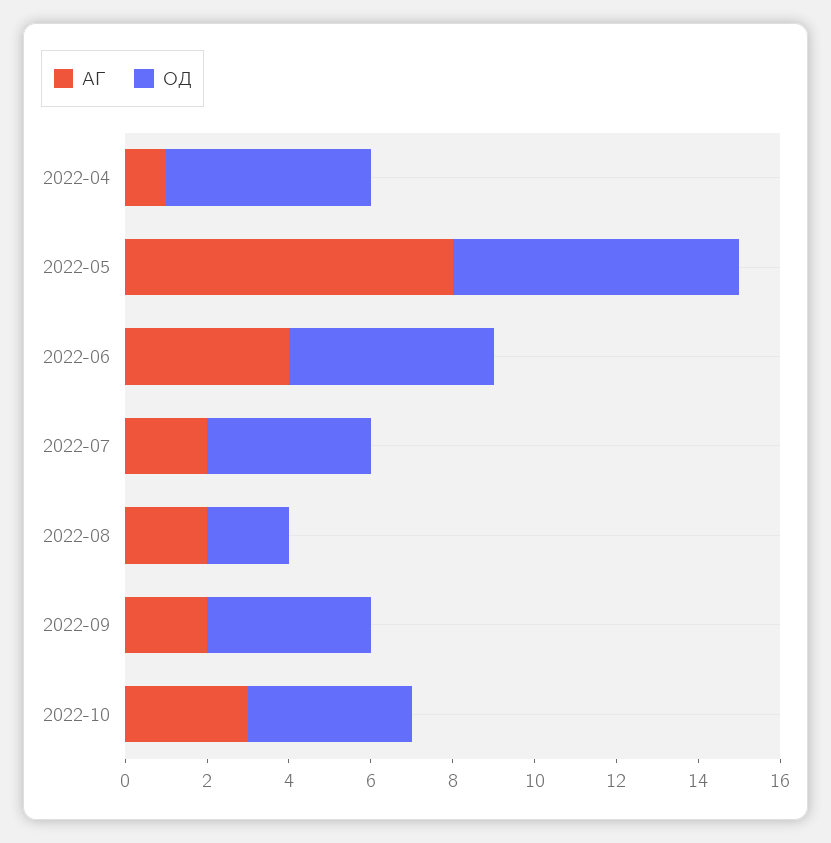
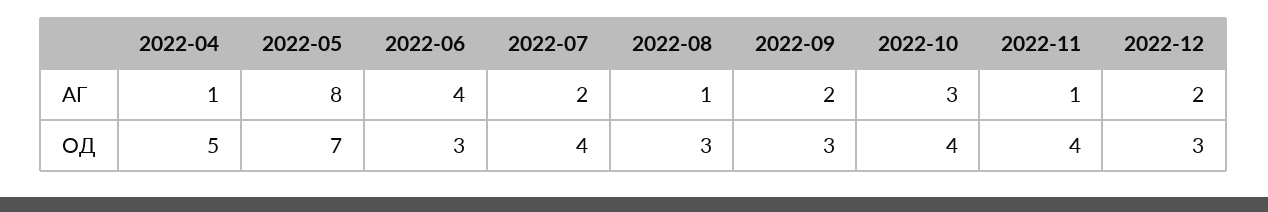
ОД, 2022-06: 5 -> 3
АГ, 2022-08: 2 -> 1
ОД, 2022-08: 2 -> 3
ОД, 2022-09: 4 -> 3
АГ, 2022-11: none -> 1
АГ, 2022-12: none -> 2
ОД, 2022-11: none -> 4
ОД, 2022-12: none -> 3

